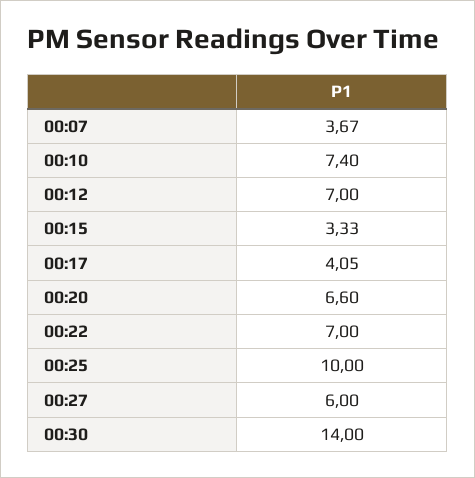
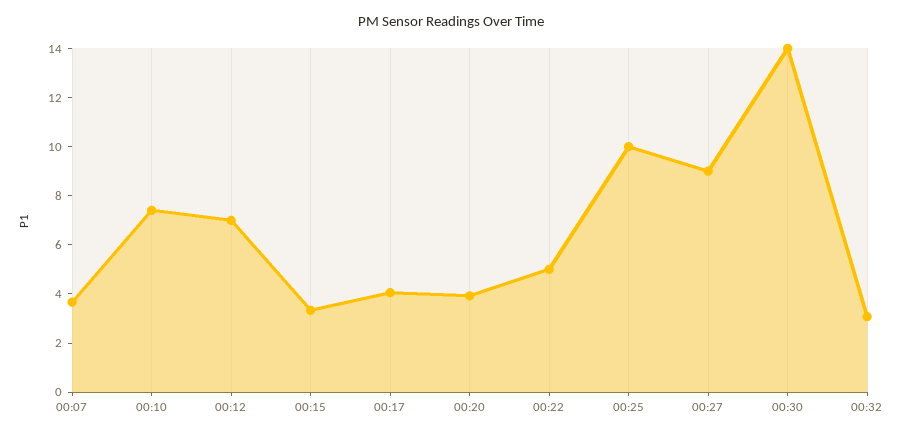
00:20: 6.6 -> 4
00:22: 7 -> 5
00:27: 6 -> 9
00:32: none -> 3

